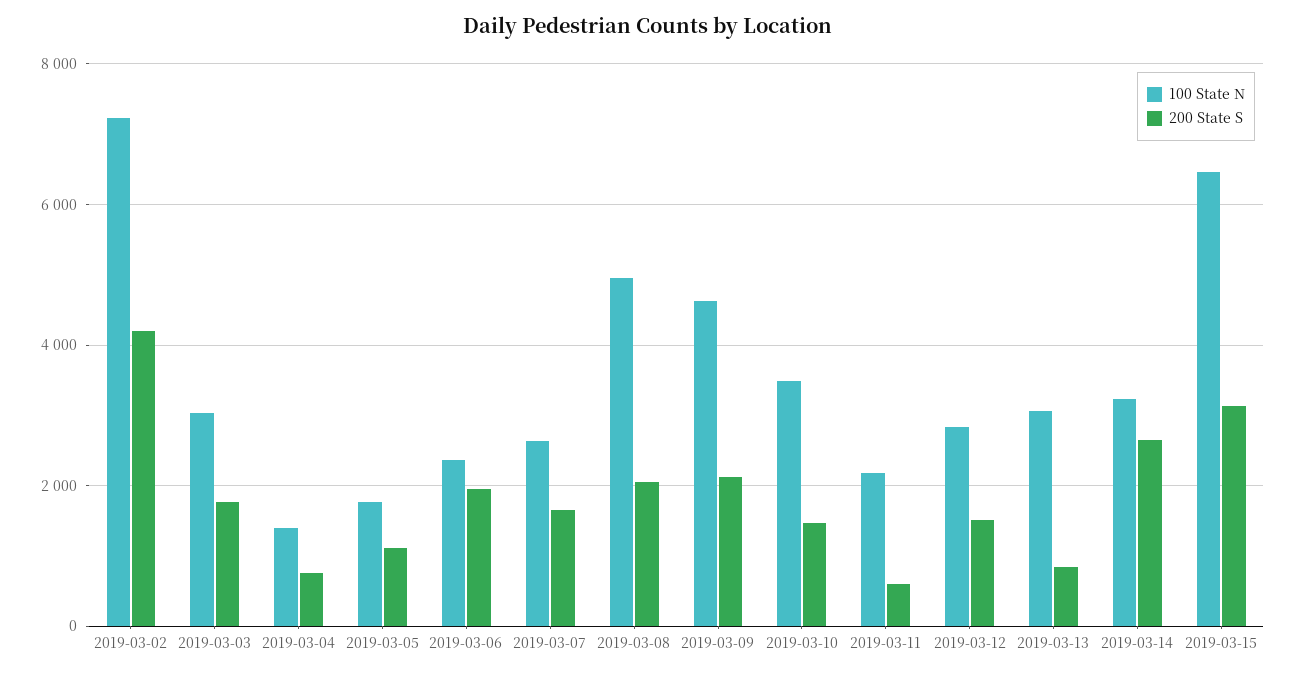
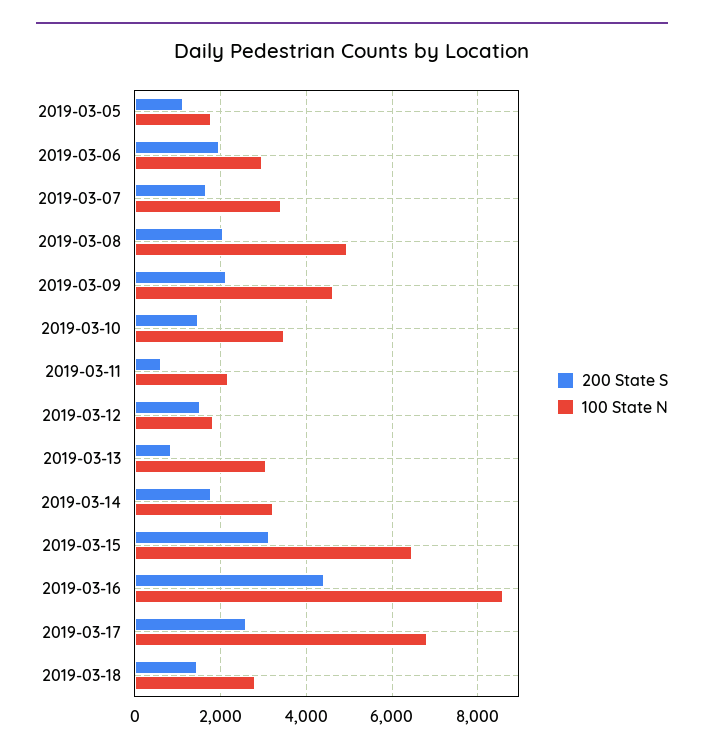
100 State N, 2019-03-02: 7200 -> none
200 State S, 2019-03-02: 4200 -> none
100 State N, 2019-03-03: 3000 -> none
200 State S, 2019-03-03: 1800 -> none
100 State N, 2019-03-04: 1400 -> none
200 State S, 2019-03-04: 800 -> none
100 State N, 2019-03-06: 2400 -> 3000
100 State N, 2019-03-07: 2600 -> 3400
100 State N, 2019-03-12: 2800 -> 1800
200 State S, 2019-03-14: 2600 -> 1800
200 State S, 2019-03-16: none -> 4400
100 State N, 2019-03-16: none -> 8600
200 State S, 2019-03-17: none -> 2600
100 State N, 2019-03-17: none -> 6800
200 State S, 2019-03-18: none -> 1400
100 State N, 2019-03-18: none -> 2800

